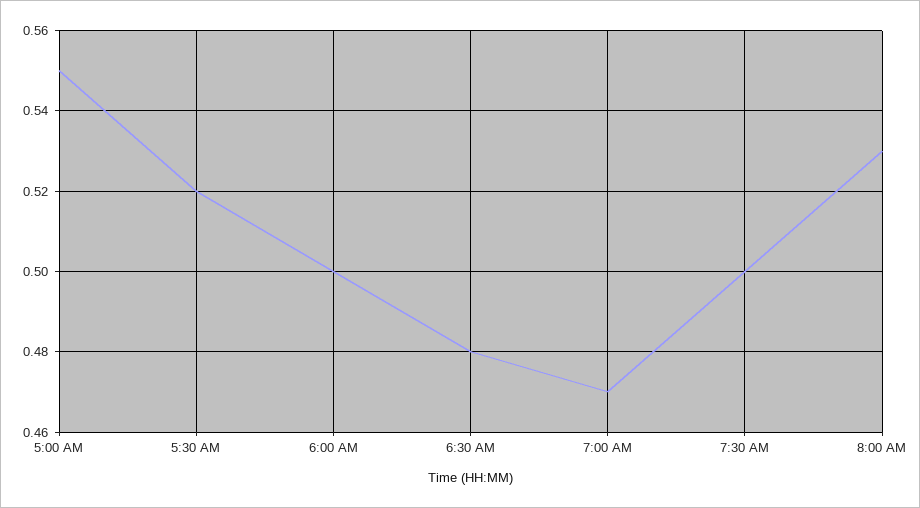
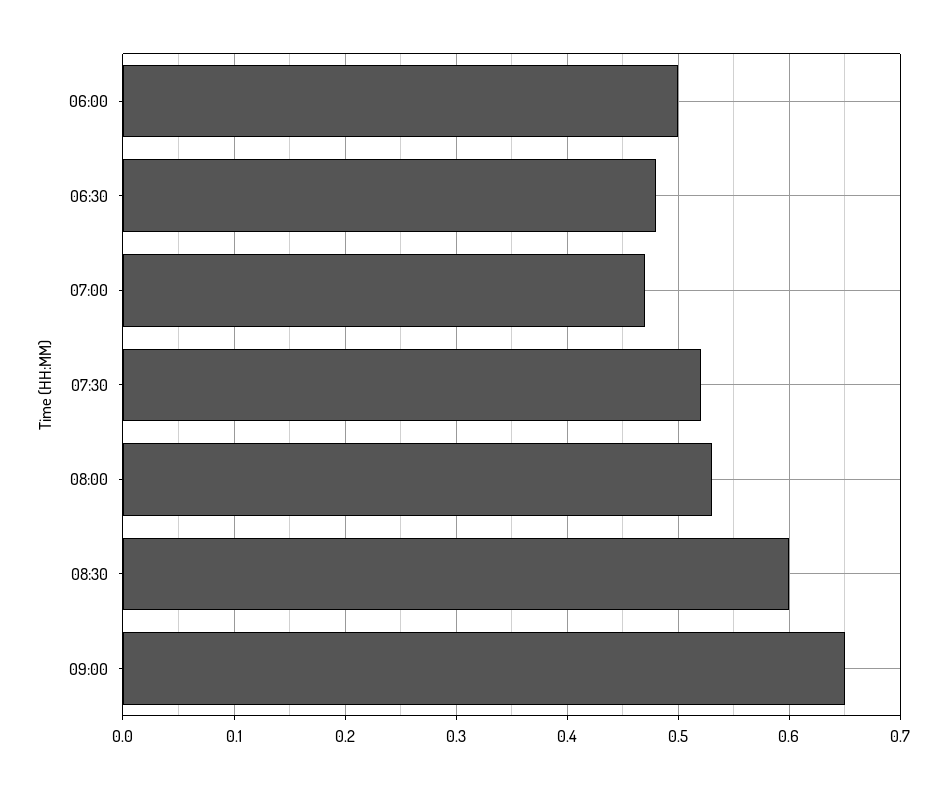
5:00 AM: 0.55 -> none
5:30 AM: 0.52 -> none
7:30 AM: 0.5 -> 0.52
08:30: none -> 0.6
09:00: none -> 0.65

